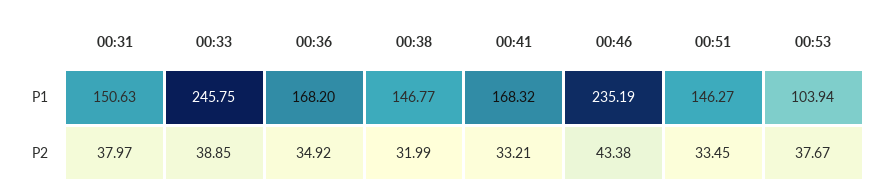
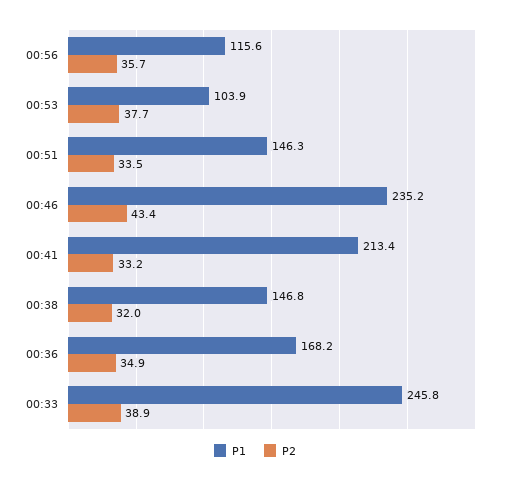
P1, 00:31: 150.63 -> none
P1, 00:41: 168.32 -> 213.4
P2, 00:31: 37.97 -> none
P1, 00:56: none -> 115.6
P2, 00:56: none -> 35.7

